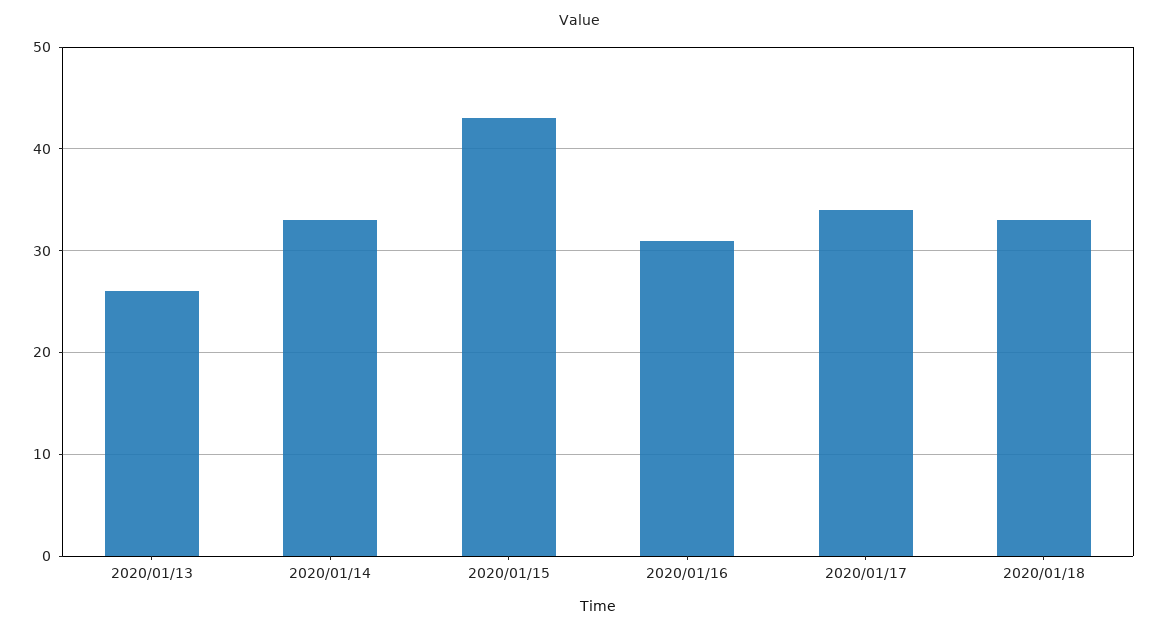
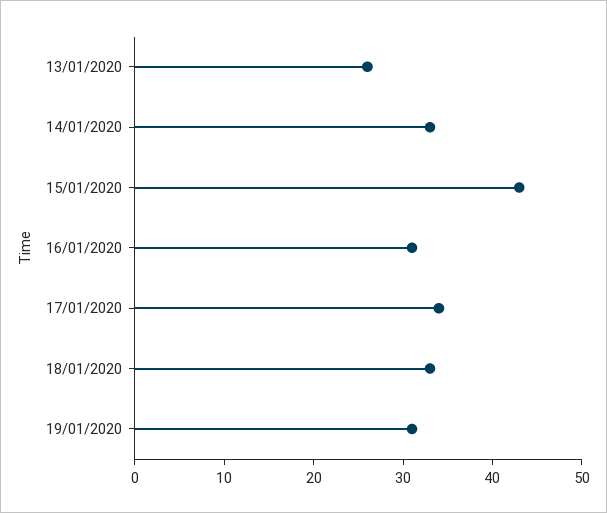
19/01/2020: none -> 31

